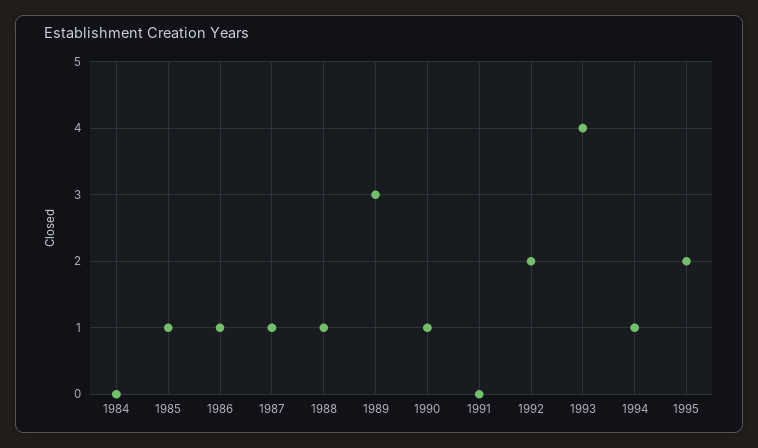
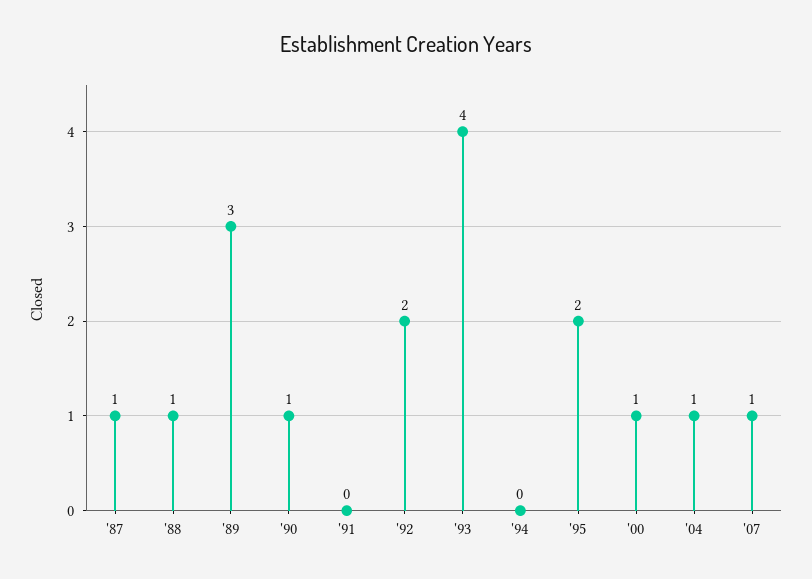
1984: 0 -> none
1985: 1 -> none
1986: 1 -> none
1994: 1 -> 0
'00: none -> 1
'04: none -> 1
'07: none -> 1

